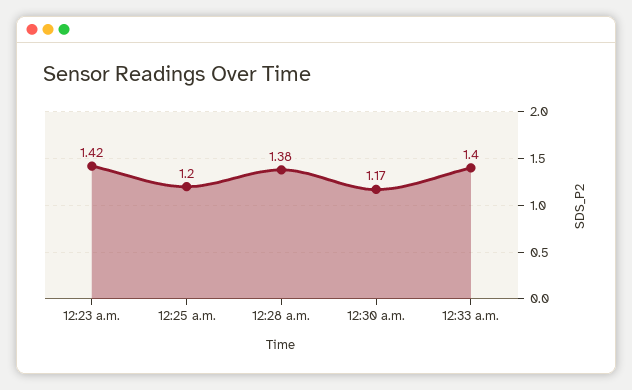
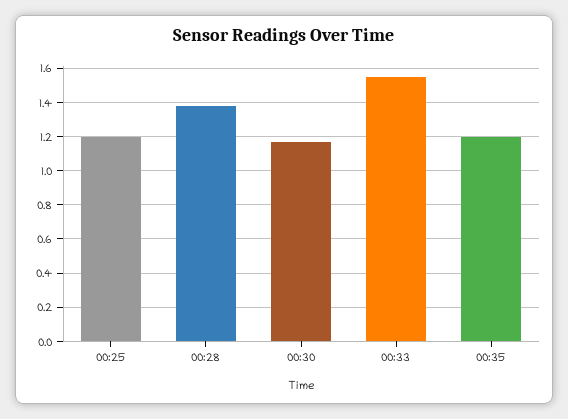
12:23 a.m.: 1.42 -> none
12:33 a.m.: 1.4 -> 1.55
00:35: none -> 1.2

